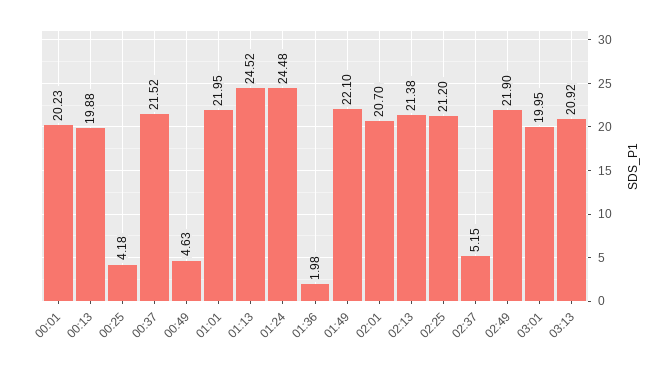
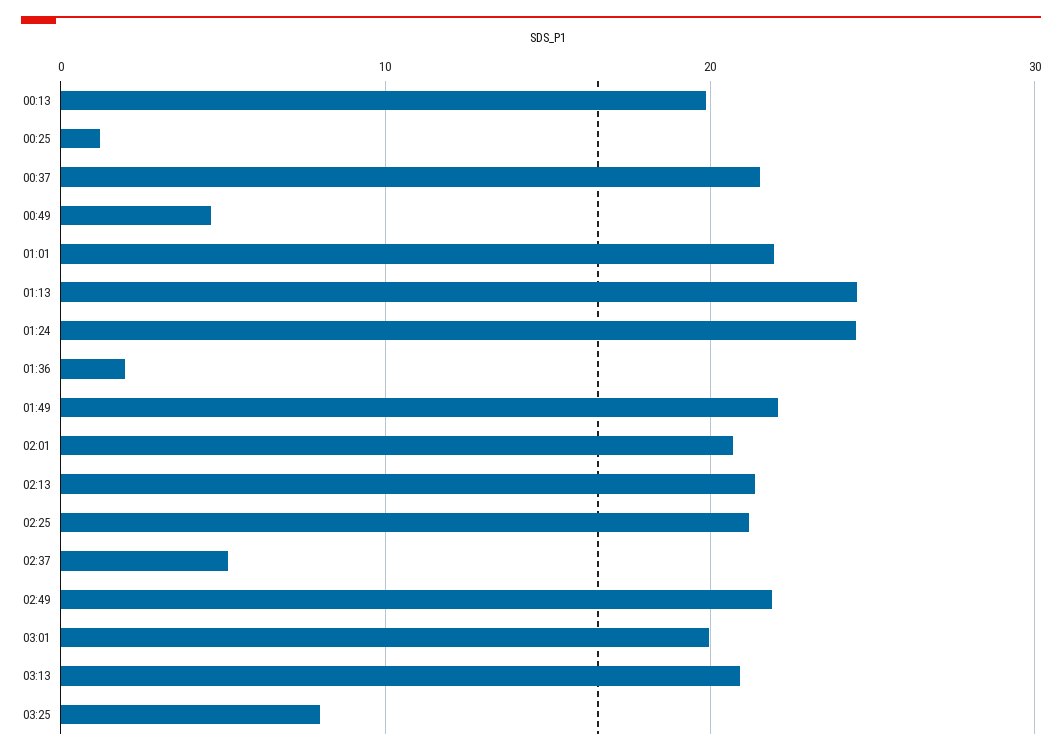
00:01: 20.23 -> none
00:25: 4.18 -> 1
03:25: none -> 8

